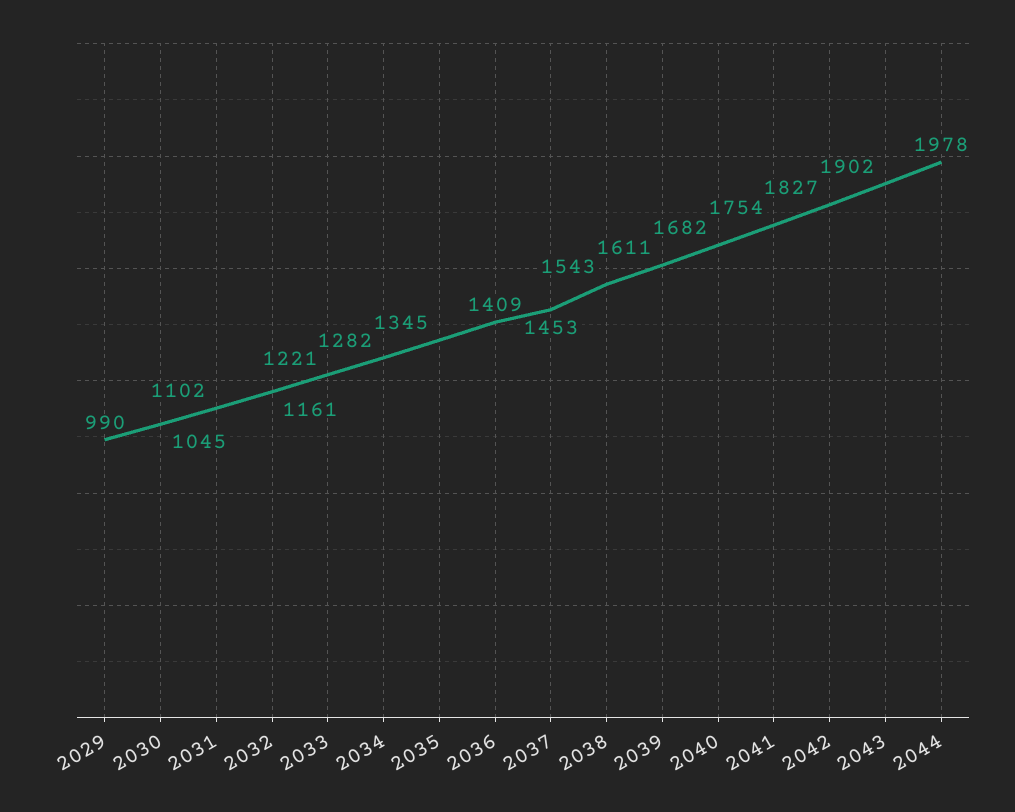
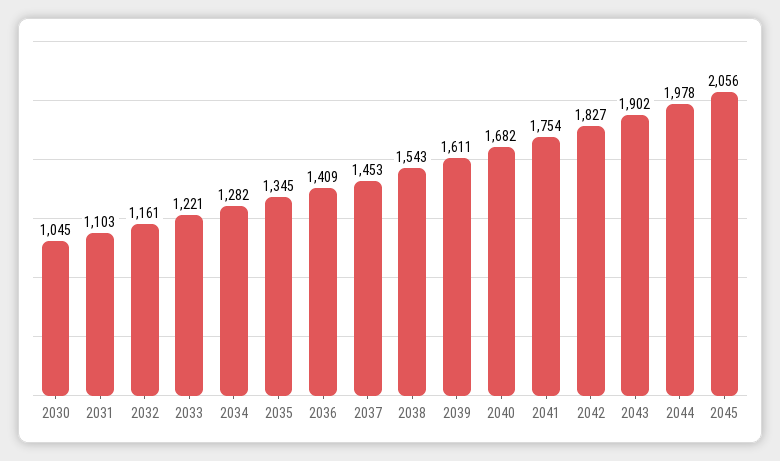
2029: 990 -> none
2031: 1102 -> 1103
2045: none -> 2056

